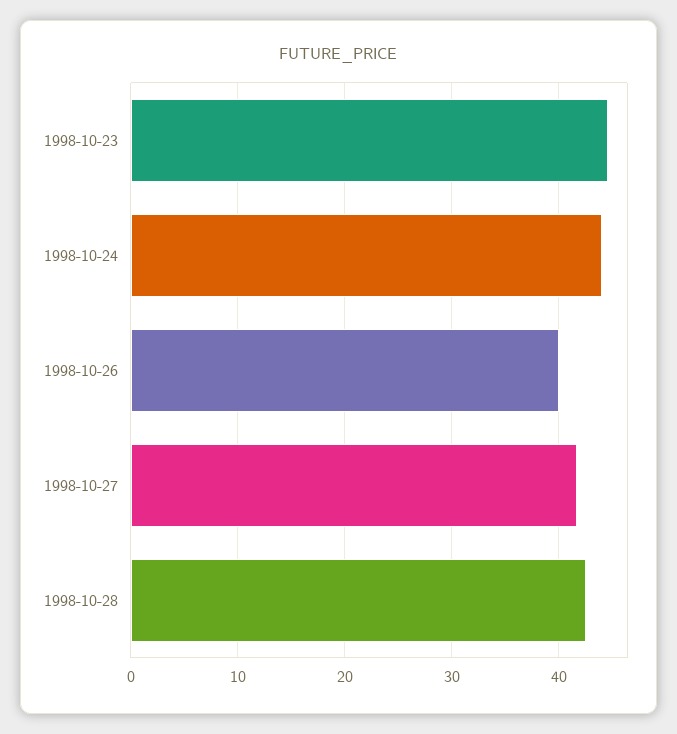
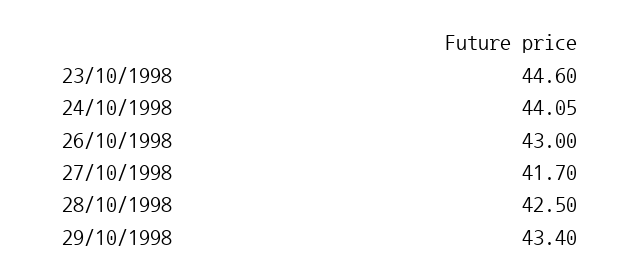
1998-10-26: 40 -> 43
29/10/1998: none -> 43.4

